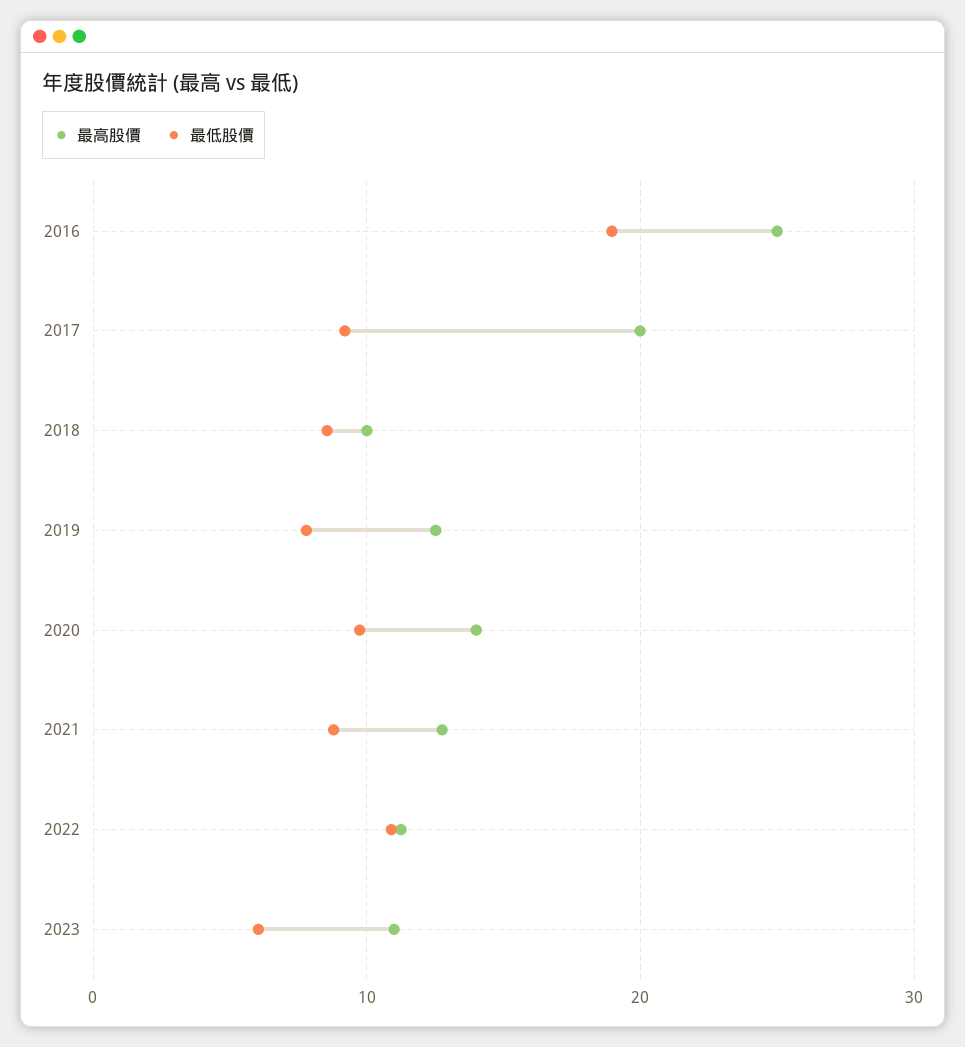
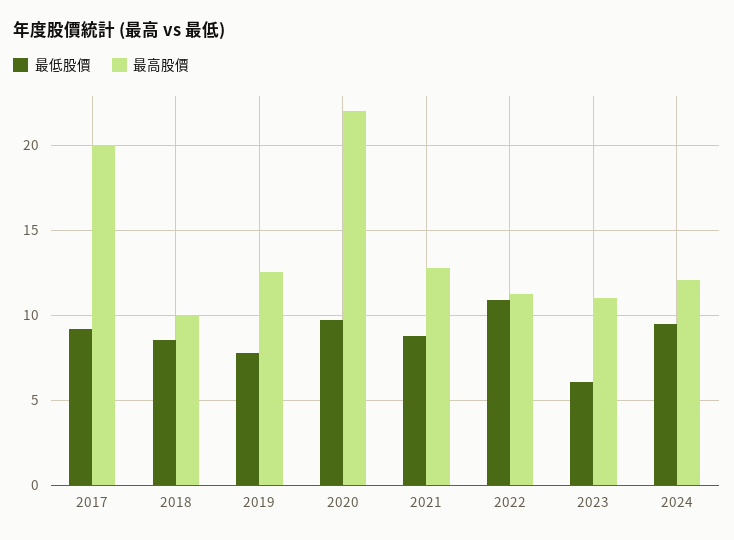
最高股價, 2016: 25 -> none
最低股價, 2016: 19 -> none
最高股價, 2020: 14 -> 22
最低股價, 2024: none -> 9.5
最高股價, 2024: none -> 12

